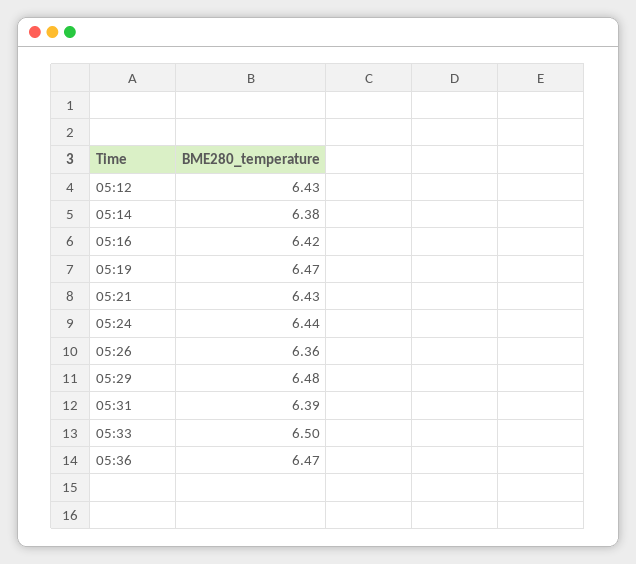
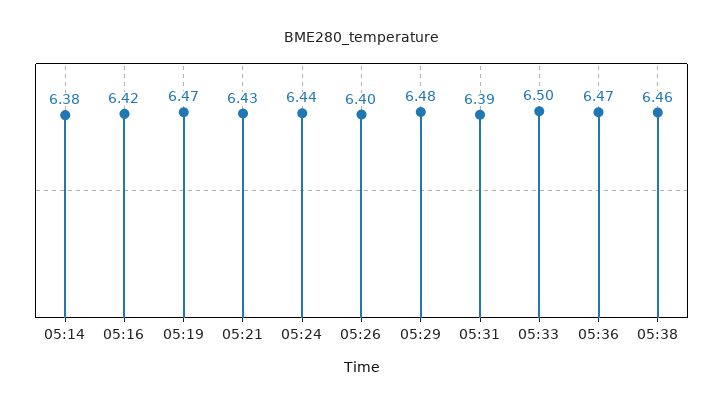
05:12: 6.43 -> none
05:26: 6.36 -> 6.4
05:38: none -> 6.46

